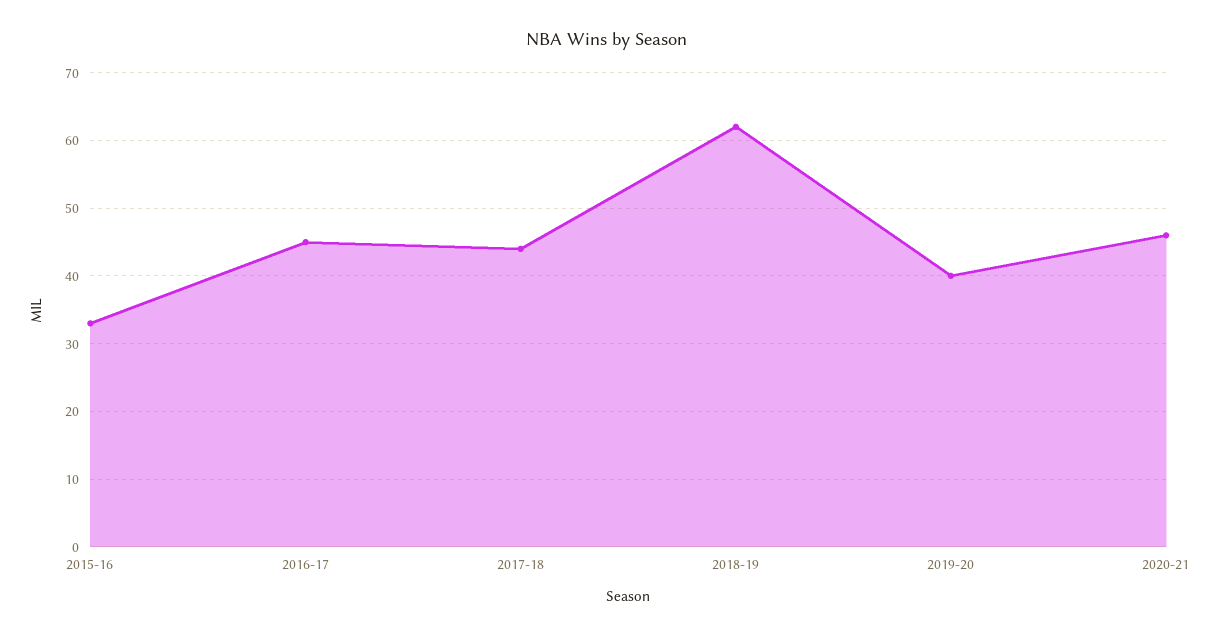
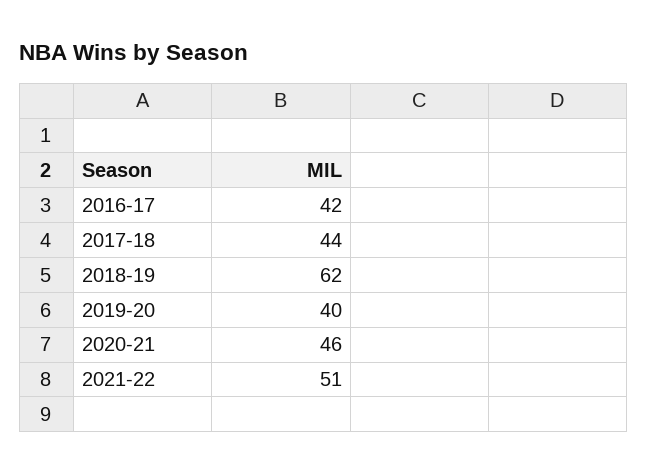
2015-16: 33 -> none
2016-17: 45 -> 42
2021-22: none -> 51

